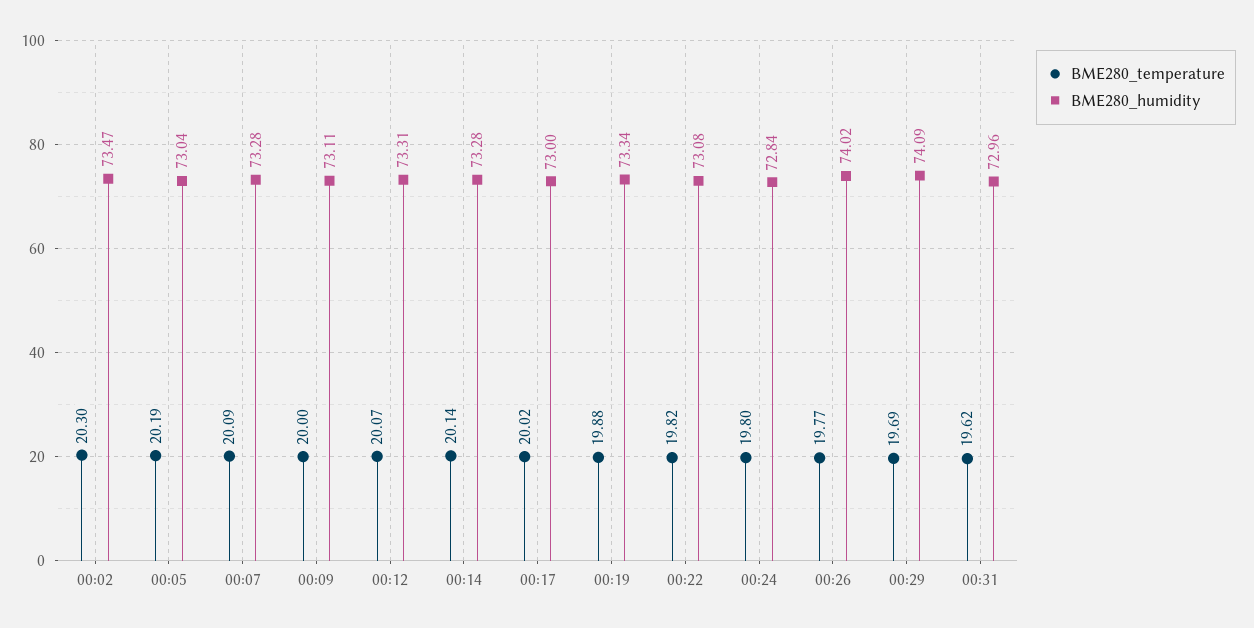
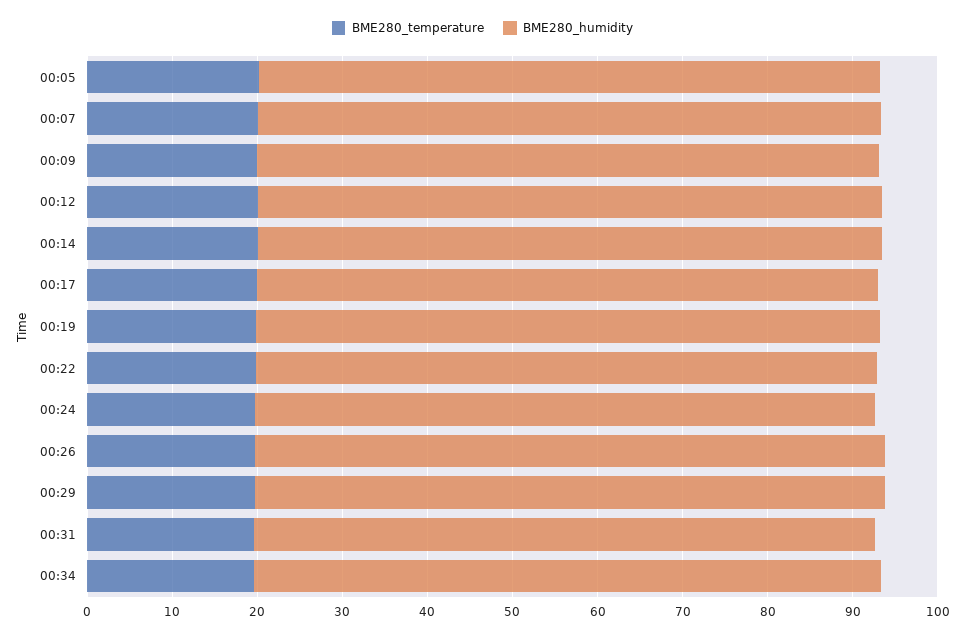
BME280_temperature, 00:02: 20.3 -> none
BME280_humidity, 00:02: 73.47 -> none
BME280_temperature, 00:34: none -> 20
BME280_humidity, 00:34: none -> 74

